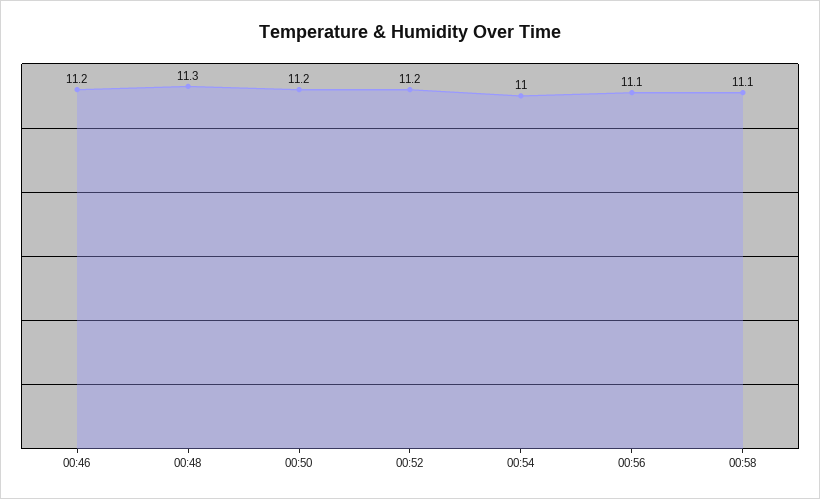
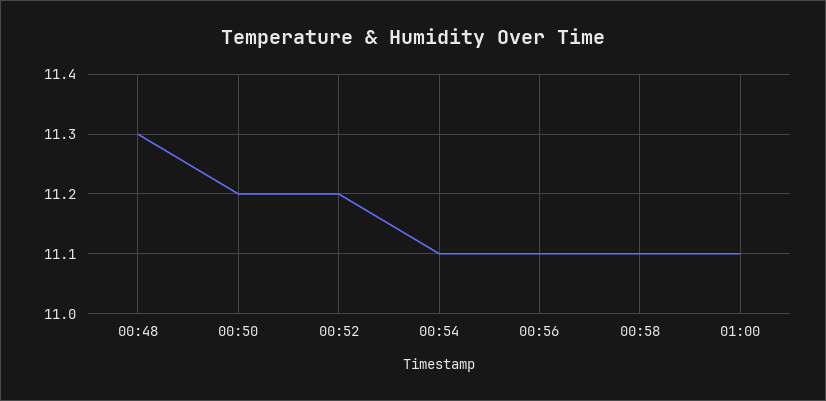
00:46: 11.2 -> none
00:54: 11 -> 11.1
01:00: none -> 11.1

